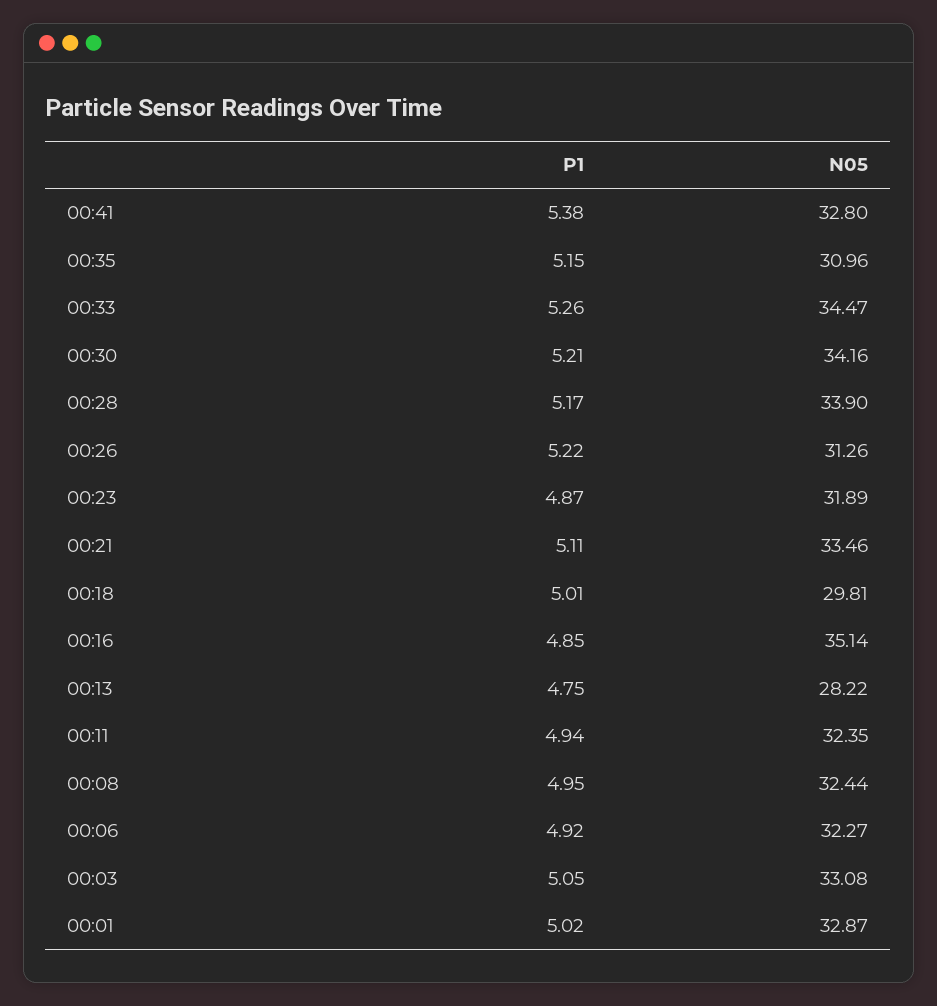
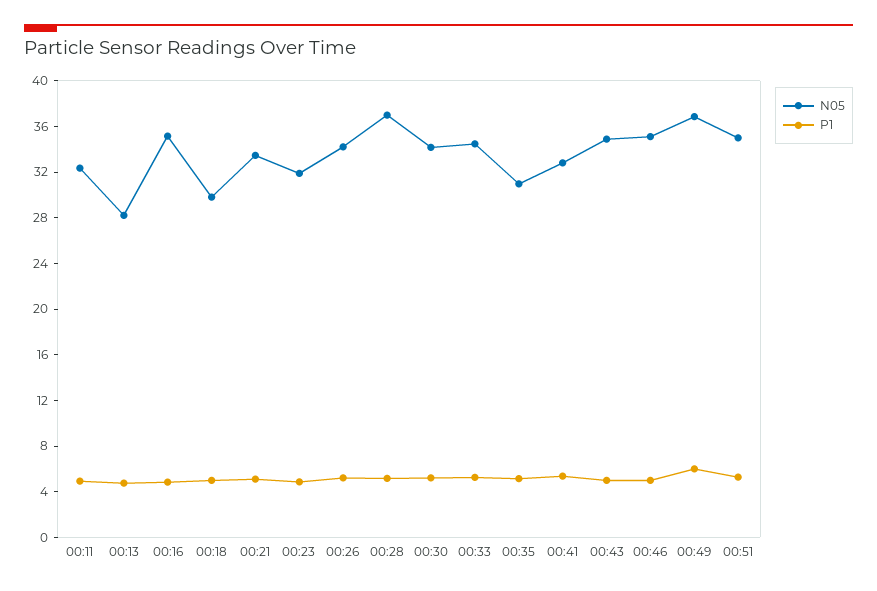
N05, 00:28: 33.9 -> 37
N05, 00:26: 31.26 -> 34
P1, 00:08: 4.95 -> none
N05, 00:08: 32.44 -> none
P1, 00:06: 4.92 -> none
N05, 00:06: 32.27 -> none
P1, 00:03: 5.05 -> none
N05, 00:03: 33.08 -> none
P1, 00:01: 5.02 -> none
N05, 00:01: 32.87 -> none
N05, 00:43: none -> 35
P1, 00:43: none -> 5
N05, 00:46: none -> 35
P1, 00:46: none -> 5
N05, 00:49: none -> 37
P1, 00:49: none -> 6
N05, 00:51: none -> 35
P1, 00:51: none -> 5

